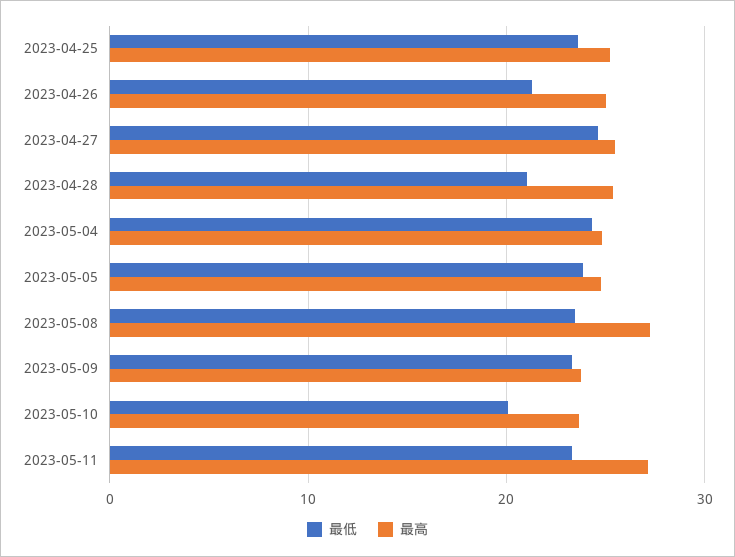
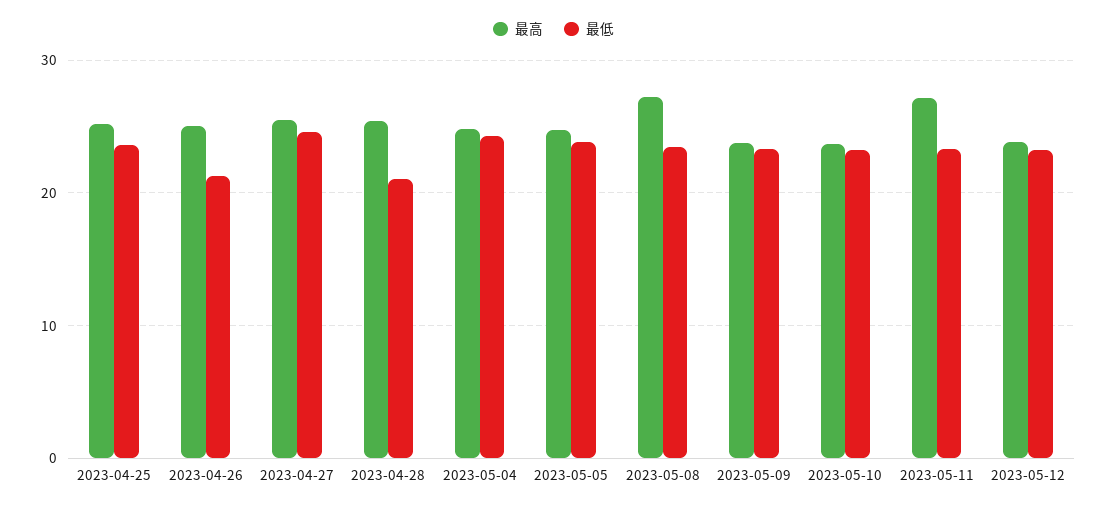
最低, 2023-05-10: 20 -> 23
最高, 2023-05-12: none -> 24
最低, 2023-05-12: none -> 23

